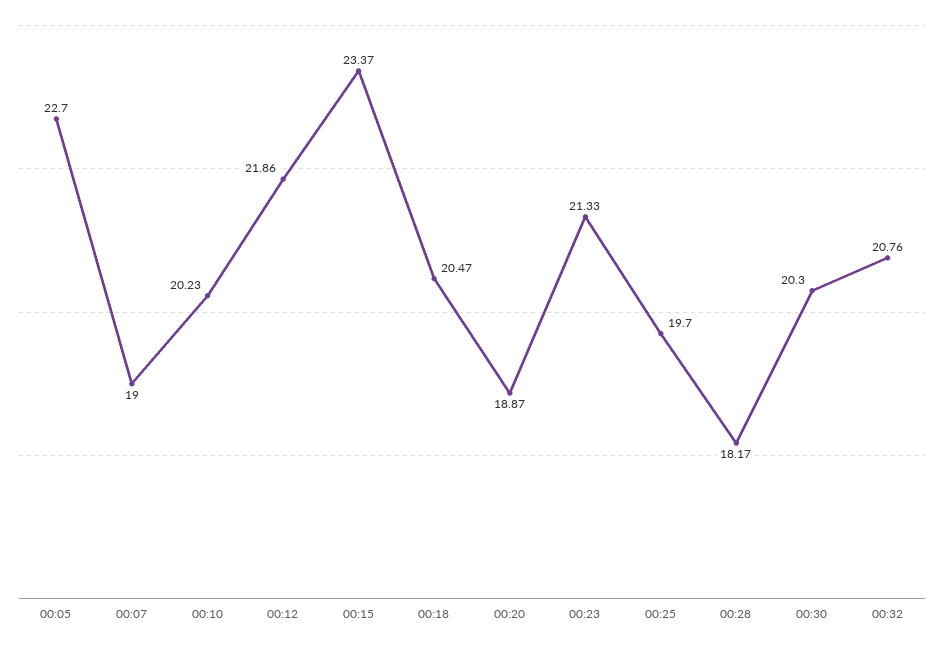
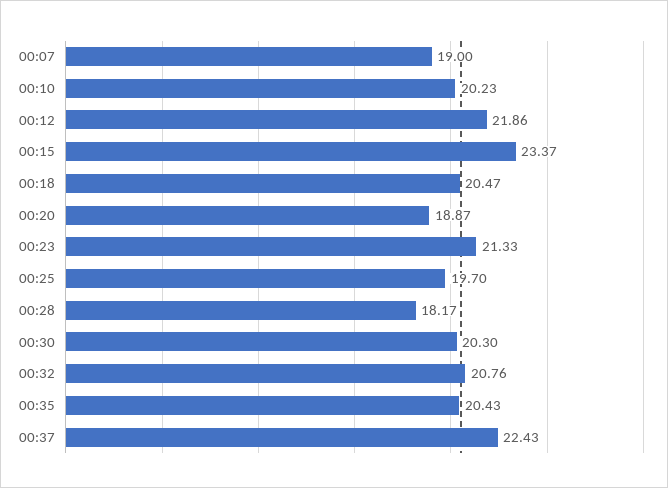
00:05: 22.7 -> none
00:35: none -> 20.43
00:37: none -> 22.43

